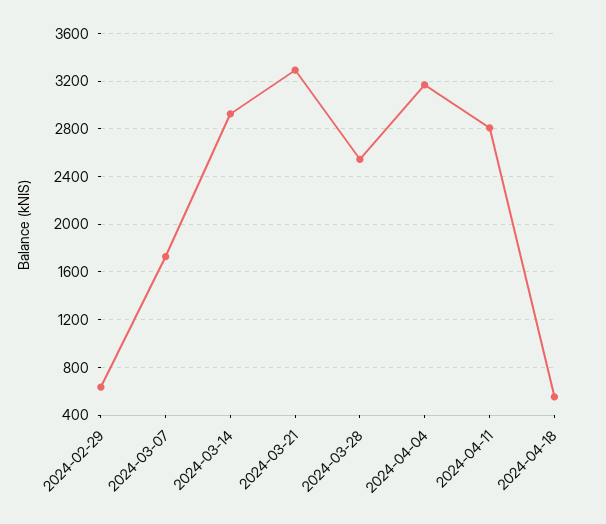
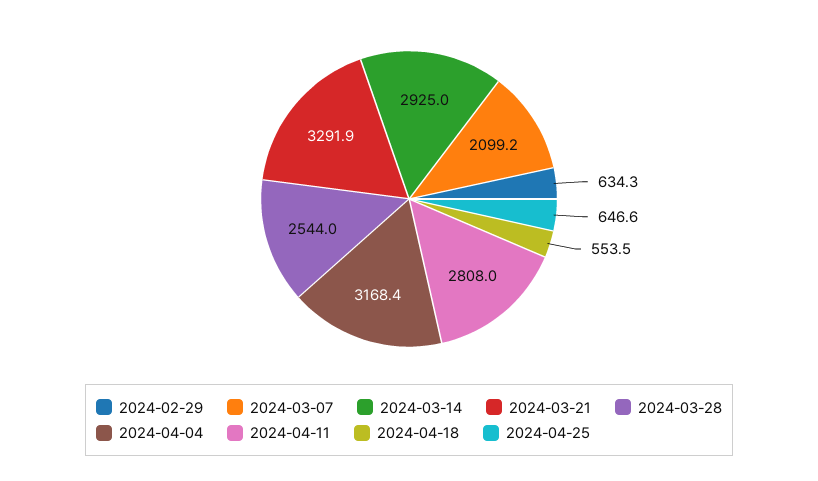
2024-03-07: 1700 -> 2099.2
2024-04-25: none -> 646.6

